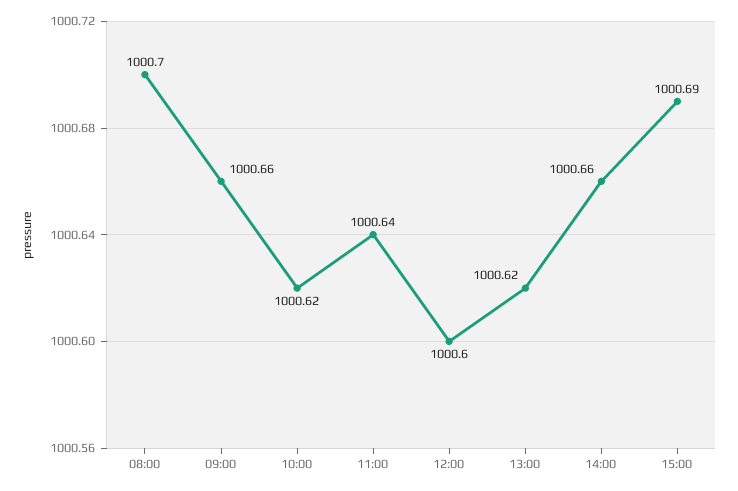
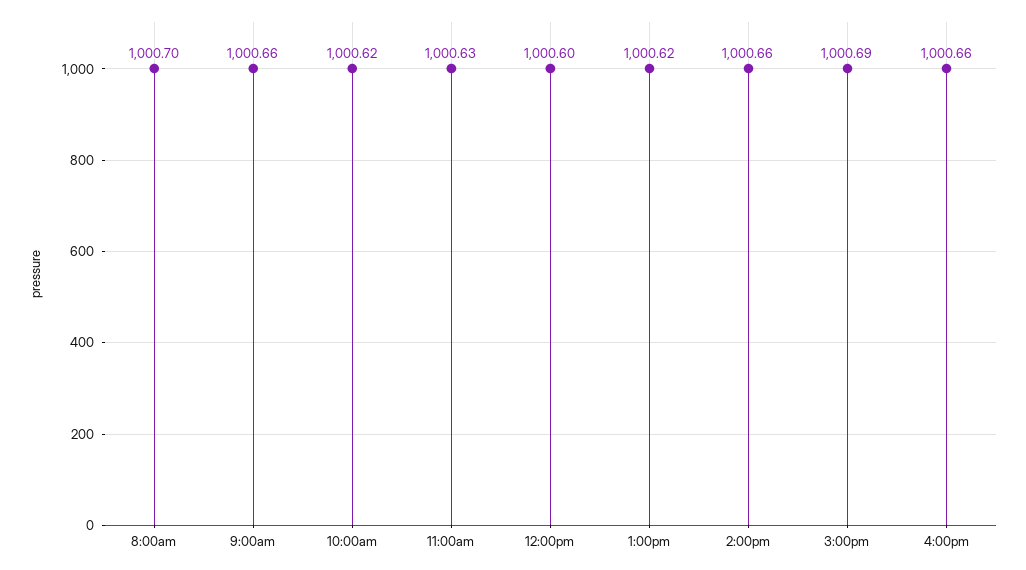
11:00: 1000.64 -> 1000.63
4:00pm: none -> 1000.66

